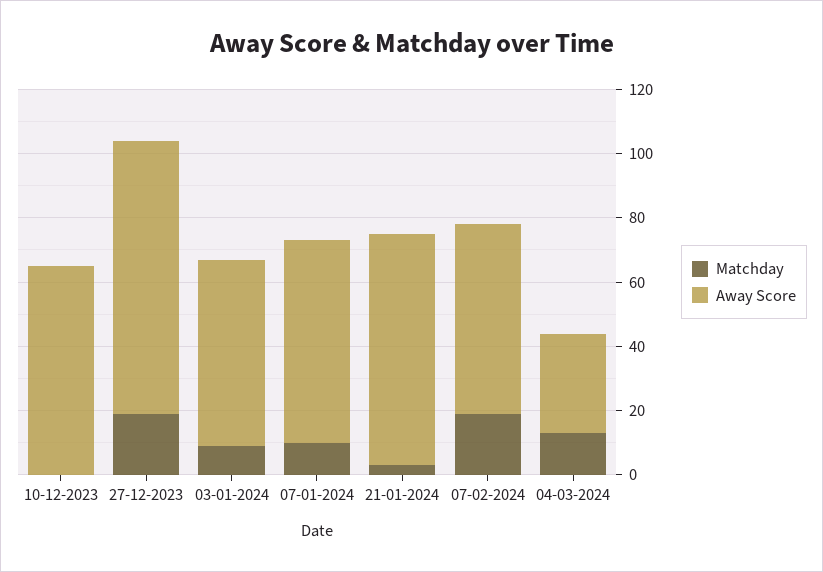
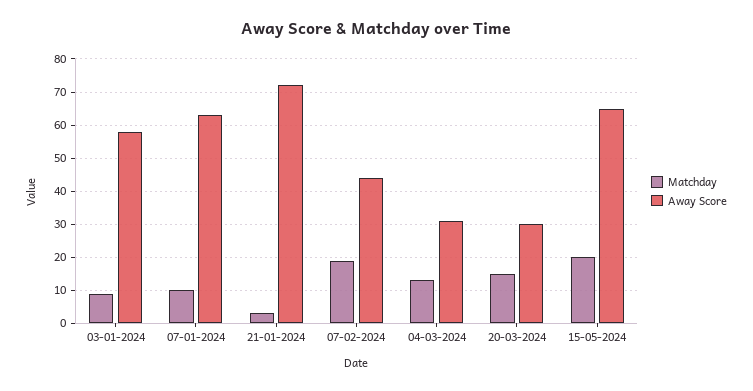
Matchday, 10-12-2023: 0 -> none
Away Score, 10-12-2023: 65 -> none
Matchday, 27-12-2023: 20 -> none
Away Score, 27-12-2023: 85 -> none
Away Score, 07-02-2024: 60 -> 45
Matchday, 20-03-2024: none -> 15
Away Score, 20-03-2024: none -> 30
Matchday, 15-05-2024: none -> 20
Away Score, 15-05-2024: none -> 65

